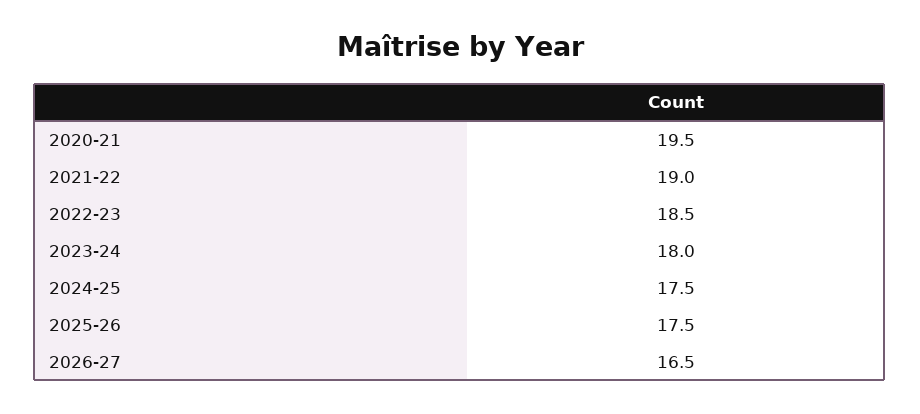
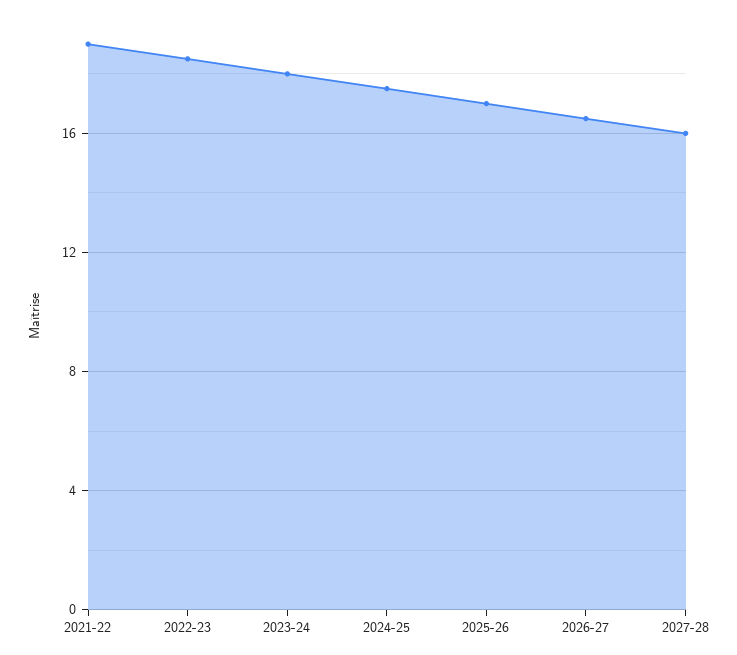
2020-21: 19.5 -> none
2025-26: 17.5 -> 17
2027-28: none -> 16

